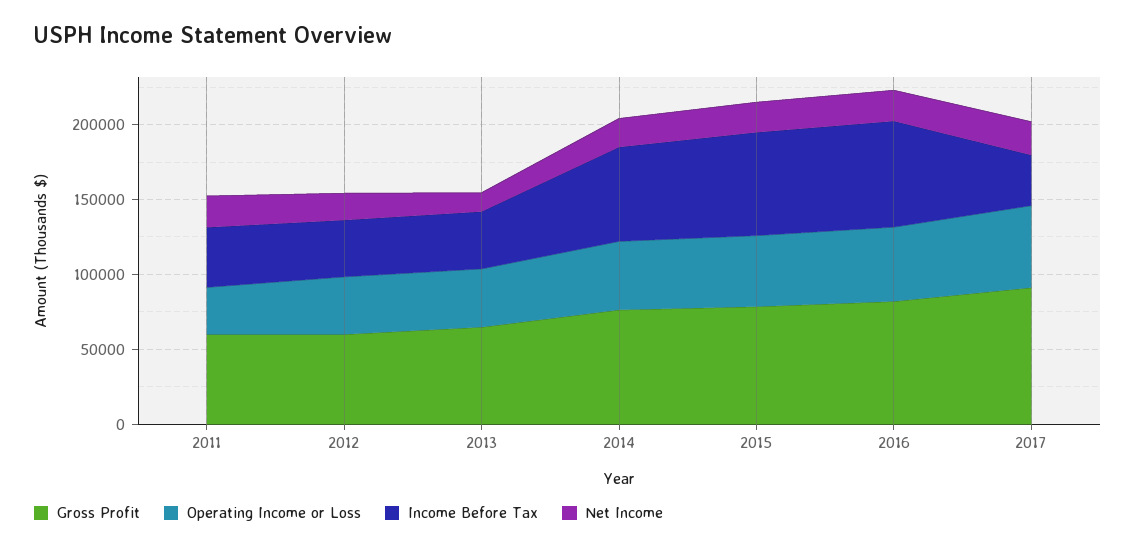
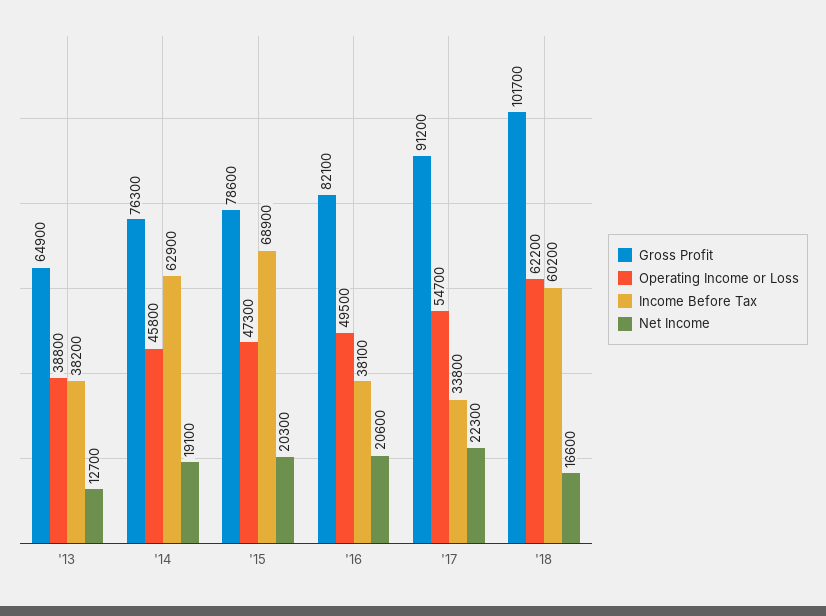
Gross Profit, 2011: 60000 -> none
Operating Income or Loss, 2011: 30000 -> none
Income Before Tax, 2011: 40000 -> none
Net Income, 2011: 20000 -> none
Gross Profit, 2012: 60000 -> none
Operating Income or Loss, 2012: 40000 -> none
Income Before Tax, 2012: 40000 -> none
Net Income, 2012: 20000 -> none
Income Before Tax, 2016: 70000 -> 38100
Gross Profit, '18: none -> 101700
Operating Income or Loss, '18: none -> 62200
Income Before Tax, '18: none -> 60200
Net Income, '18: none -> 16600

